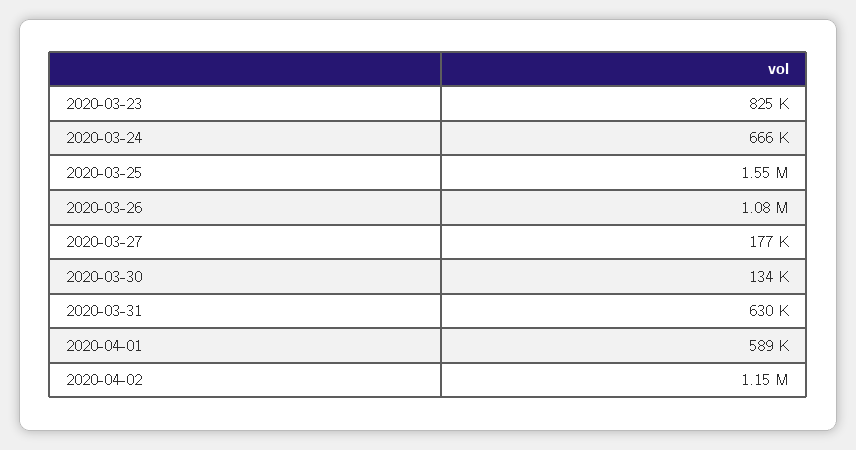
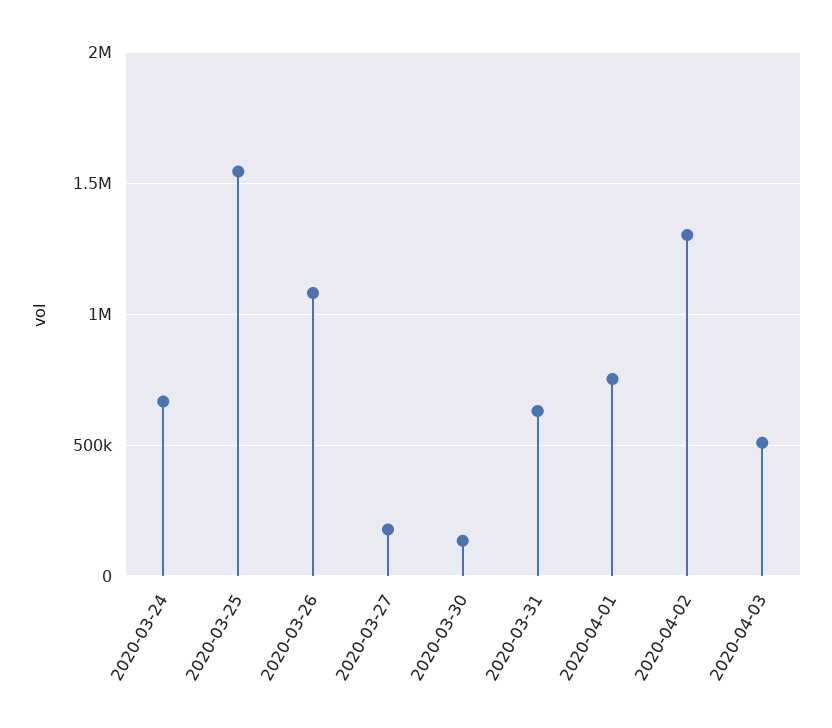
2020-03-23: 825000 -> none
2020-04-01: 589000 -> 750000
2020-04-02: 1150000 -> 1300000
2020-04-03: none -> 500000

